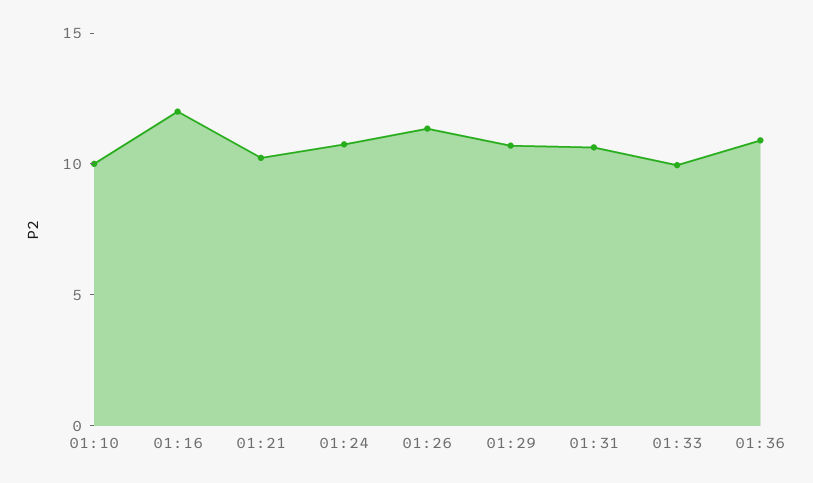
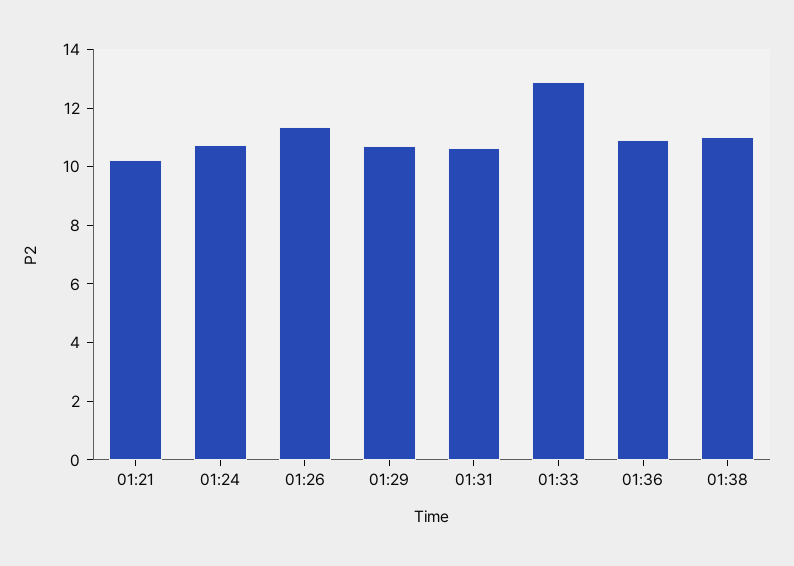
01:10: 10 -> none
01:16: 12 -> none
01:33: 10 -> 13
01:38: none -> 11

